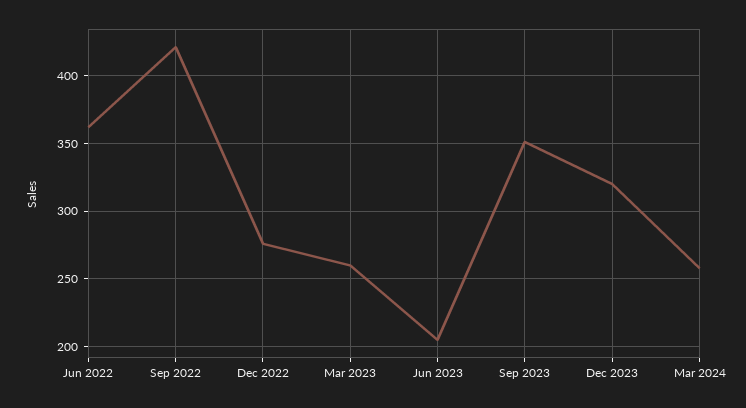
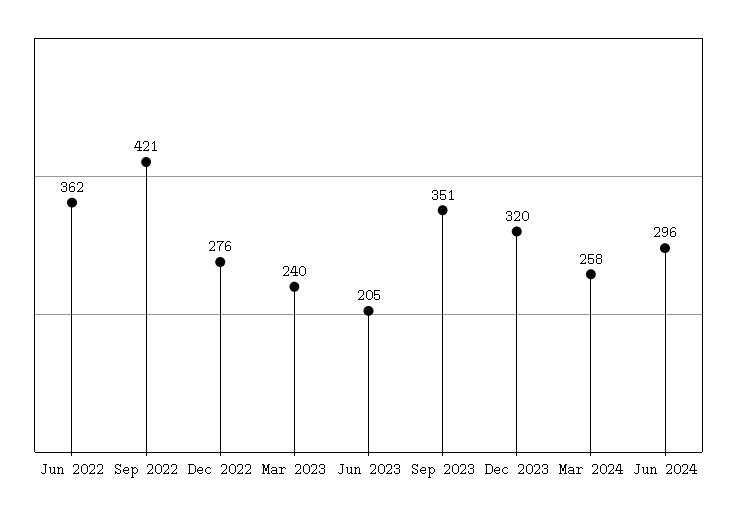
Mar 2023: 260 -> 240
Jun 2024: none -> 296

